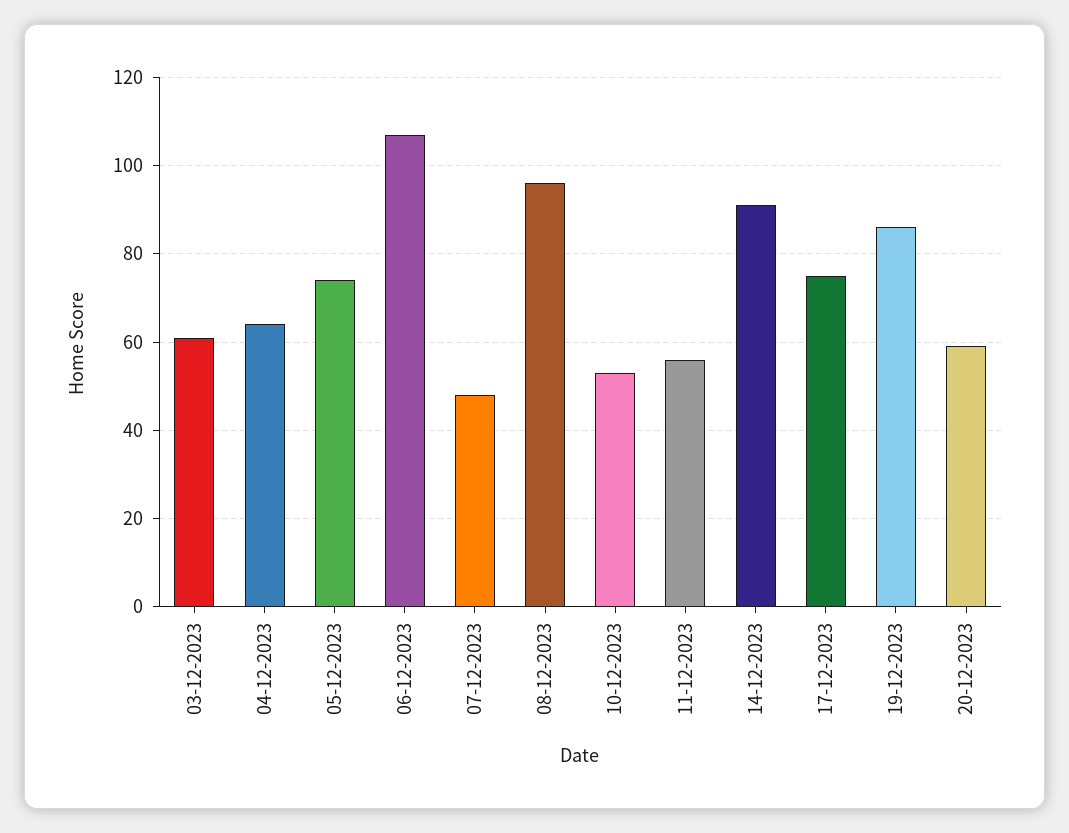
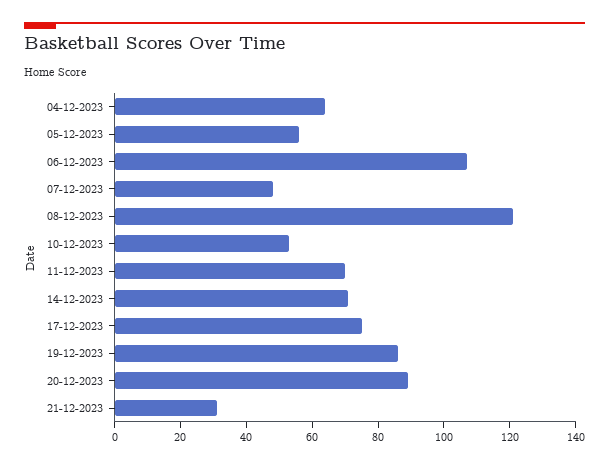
03-12-2023: 60 -> none
05-12-2023: 75 -> 55
08-12-2023: 95 -> 120
11-12-2023: 55 -> 70
14-12-2023: 90 -> 70
20-12-2023: 60 -> 90
21-12-2023: none -> 30

